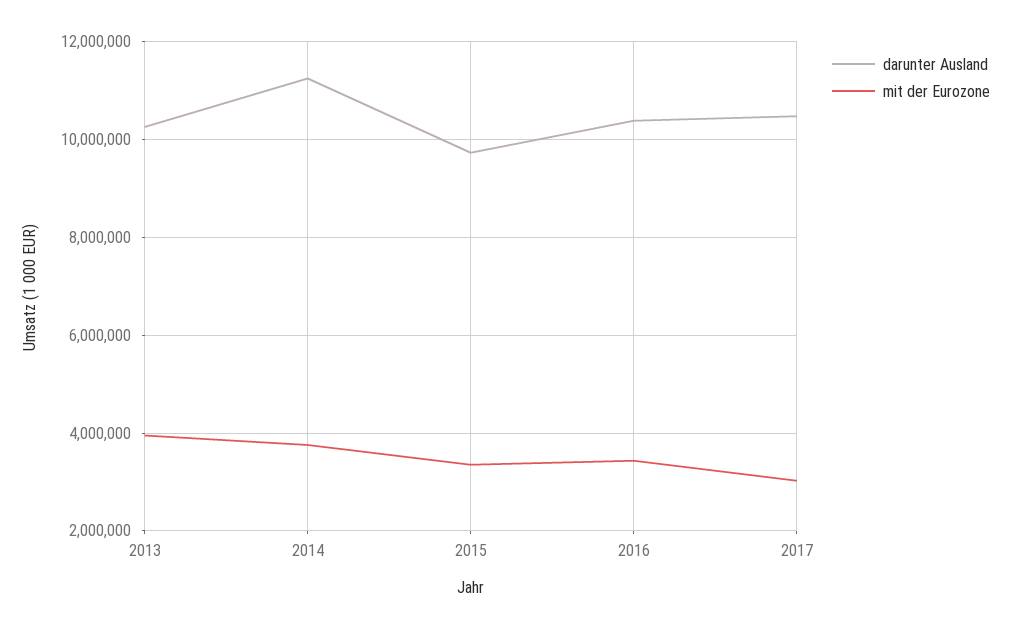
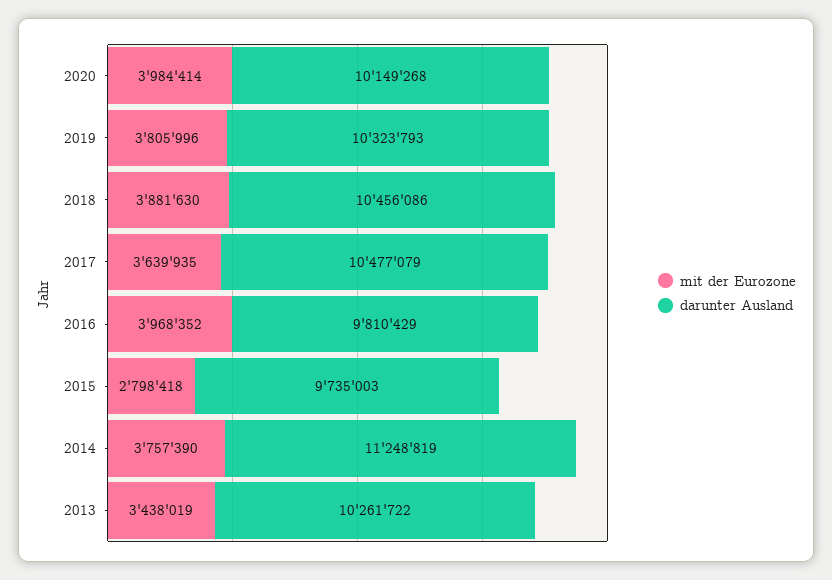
mit der Eurozone, 2013: 4000000 -> 3438019
mit der Eurozone, 2015: 3400000 -> 2798418
darunter Ausland, 2016: 10400000 -> 9810429
mit der Eurozone, 2016: 3400000 -> 3968352
mit der Eurozone, 2017: 3000000 -> 3639935
mit der Eurozone, 2020: none -> 3984414
darunter Ausland, 2020: none -> 10149268
mit der Eurozone, 2019: none -> 3805996
darunter Ausland, 2019: none -> 10323793
mit der Eurozone, 2018: none -> 3881630
darunter Ausland, 2018: none -> 10456086

